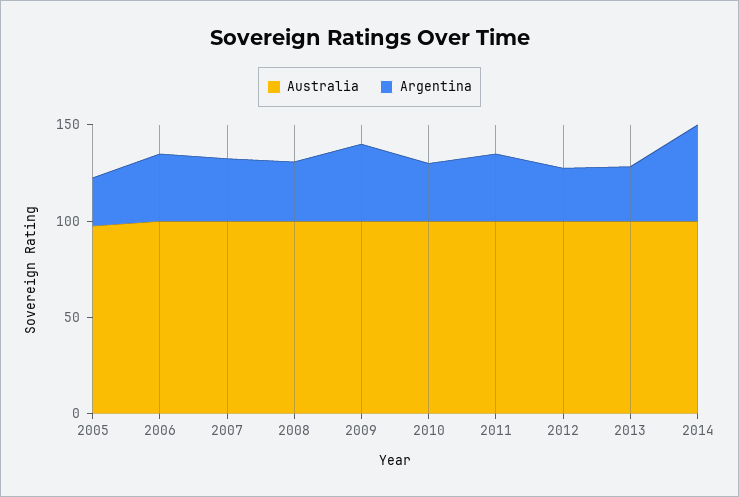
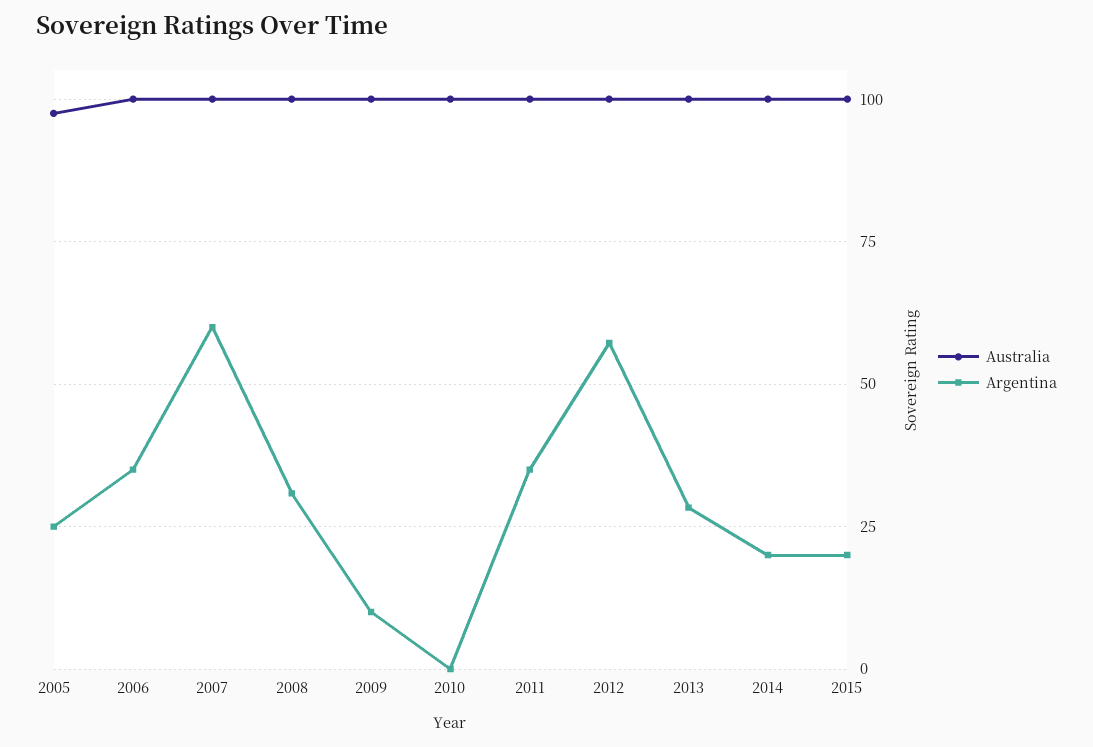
Argentina, 2007: 30 -> 60
Argentina, 2009: 40 -> 10
Argentina, 2010: 30 -> 0
Argentina, 2012: 30 -> 57.5
Argentina, 2014: 50 -> 20
Australia, 2015: none -> 100
Argentina, 2015: none -> 20

